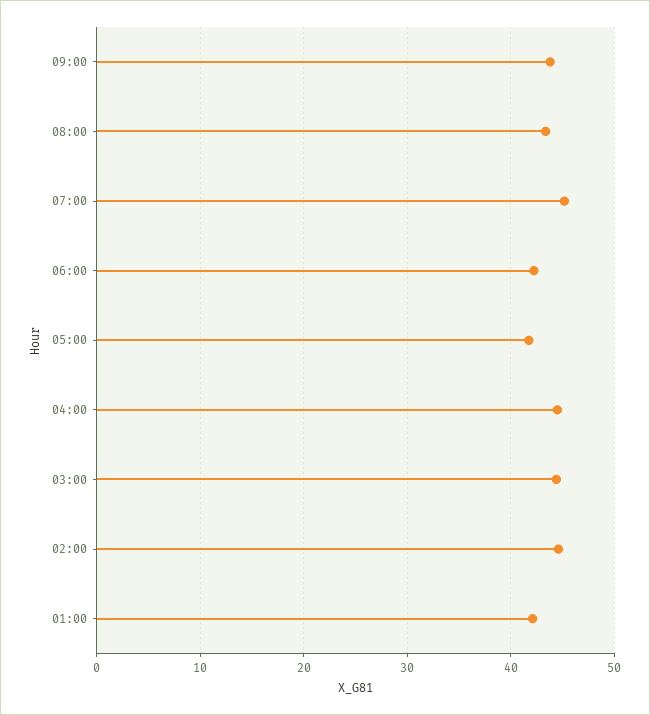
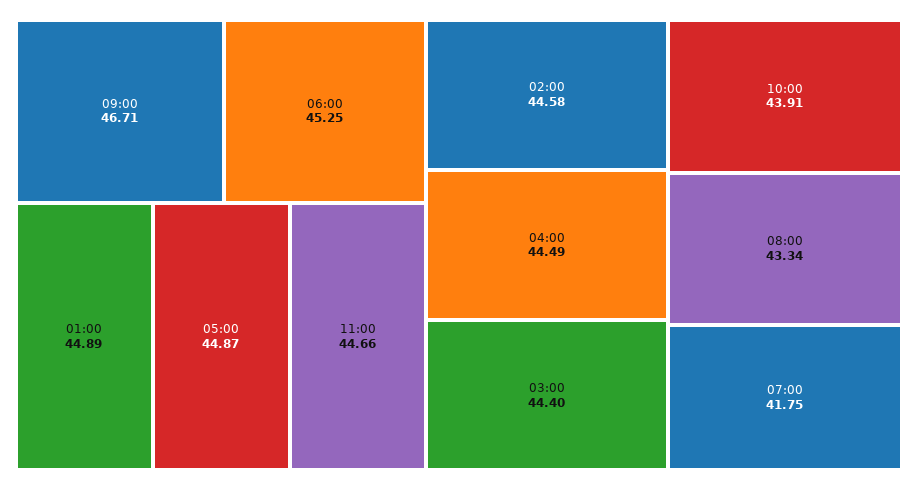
09:00: 44 -> 46.71
07:00: 45 -> 41.75
06:00: 42 -> 45.25
05:00: 42 -> 44.87
01:00: 42 -> 44.89
11:00: none -> 44.66
10:00: none -> 43.91

